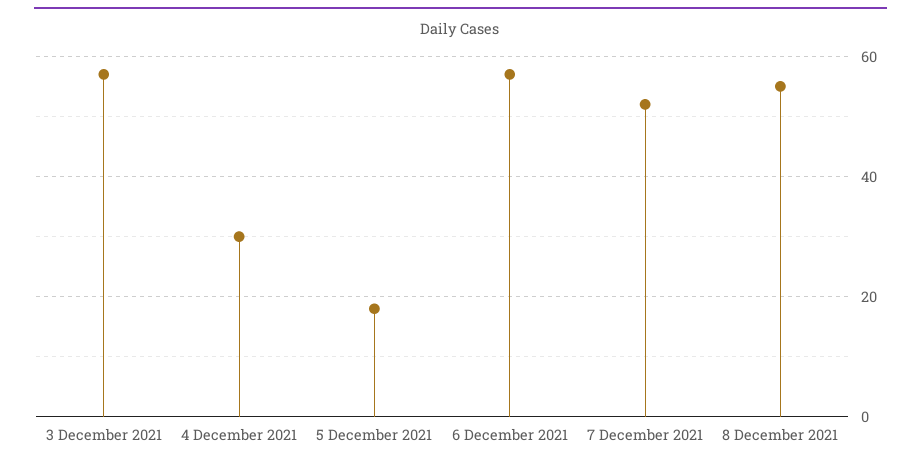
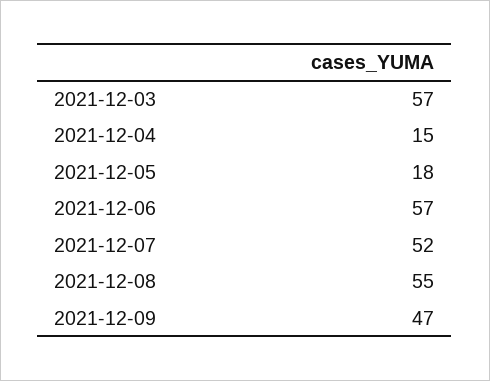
4 December 2021: 30 -> 15
2021-12-09: none -> 47

